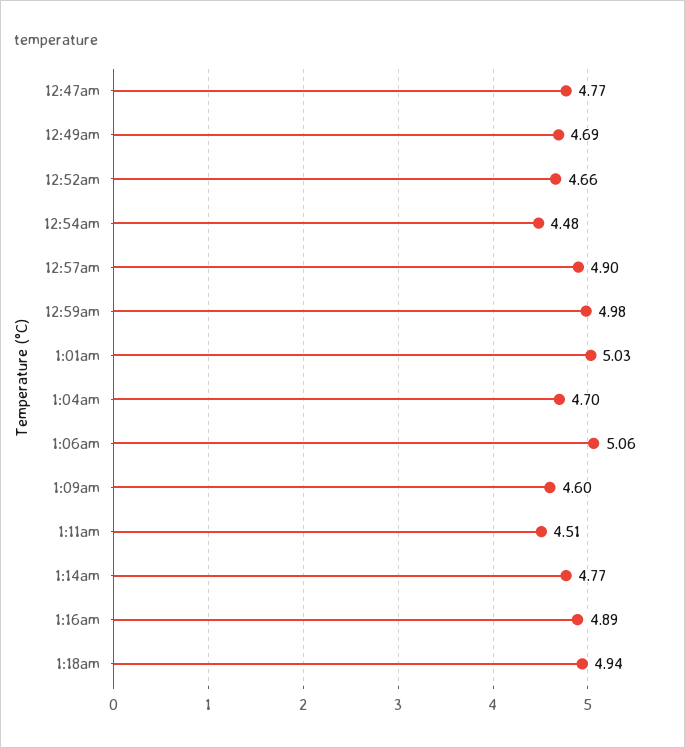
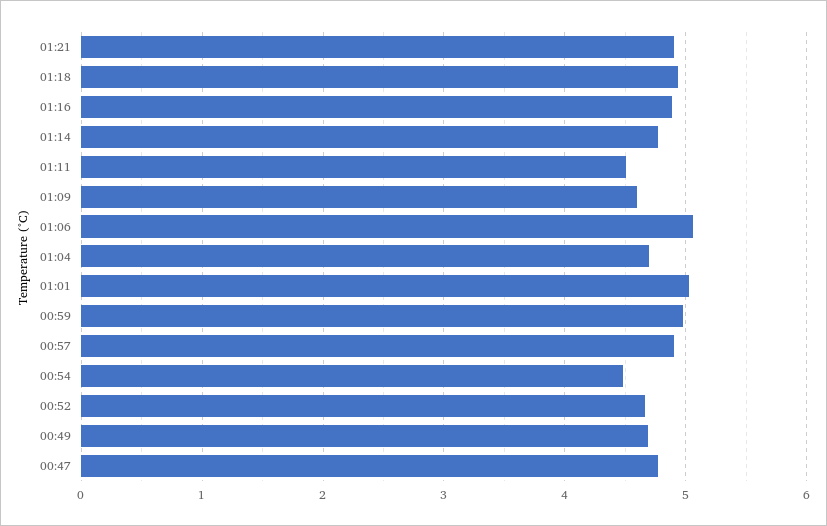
01:21: none -> 4.9

